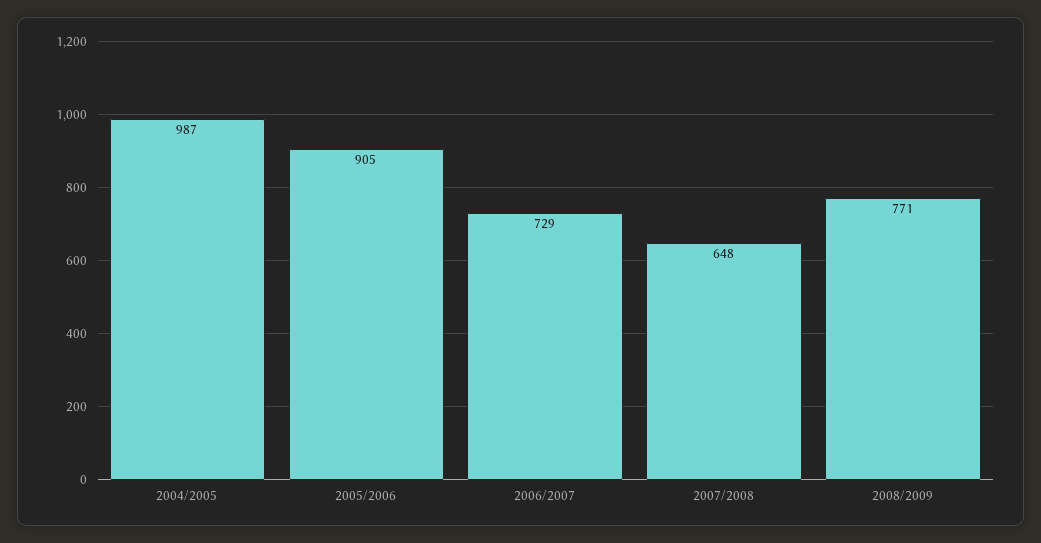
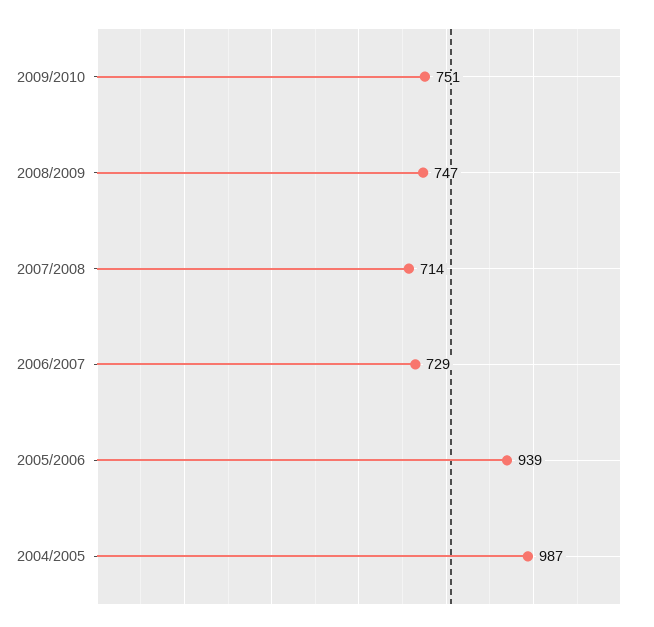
2005/2006: 905 -> 939
2007/2008: 648 -> 714
2008/2009: 771 -> 747
2009/2010: none -> 751

